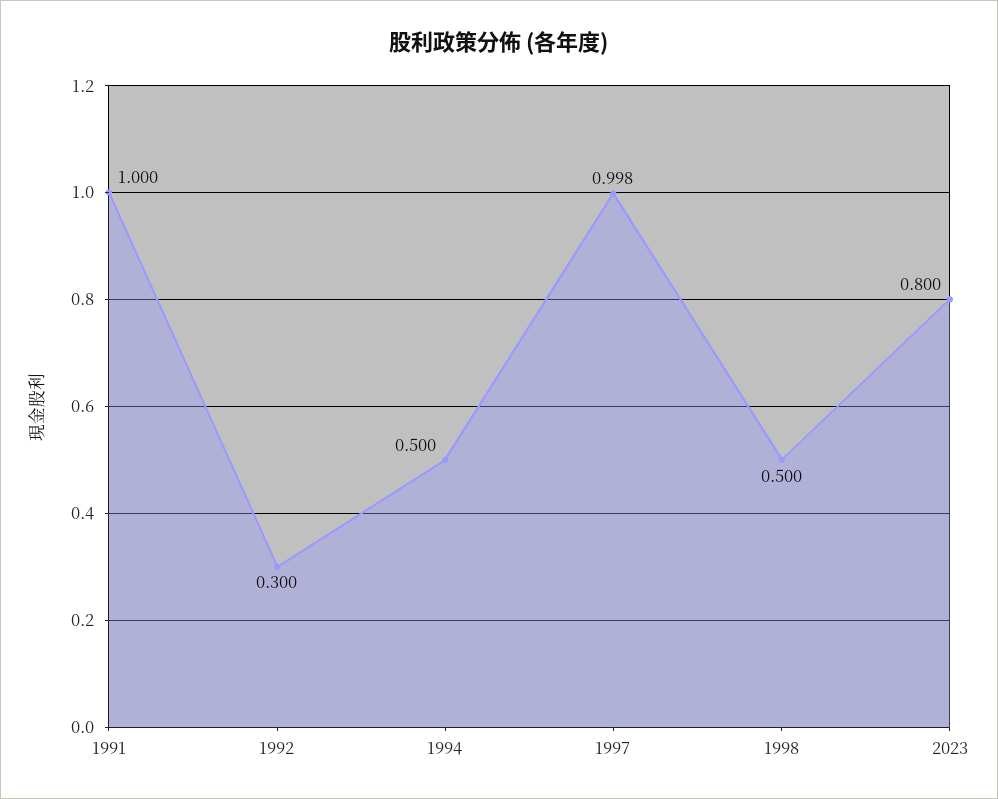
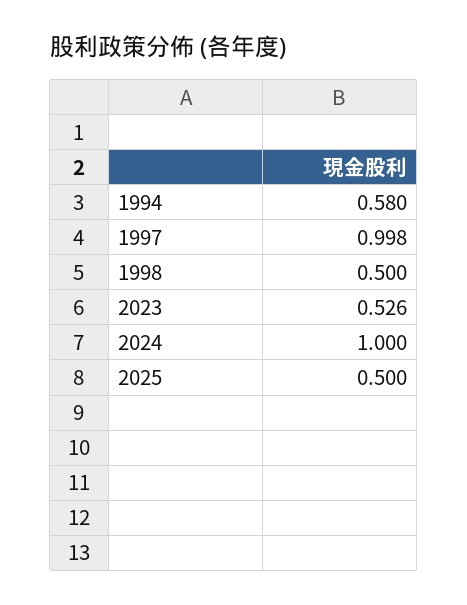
1991: 1 -> none
1992: 0.3 -> none
1994: 0.5 -> 0.58
2023: 0.8 -> 0.526
2024: none -> 1
2025: none -> 0.5

